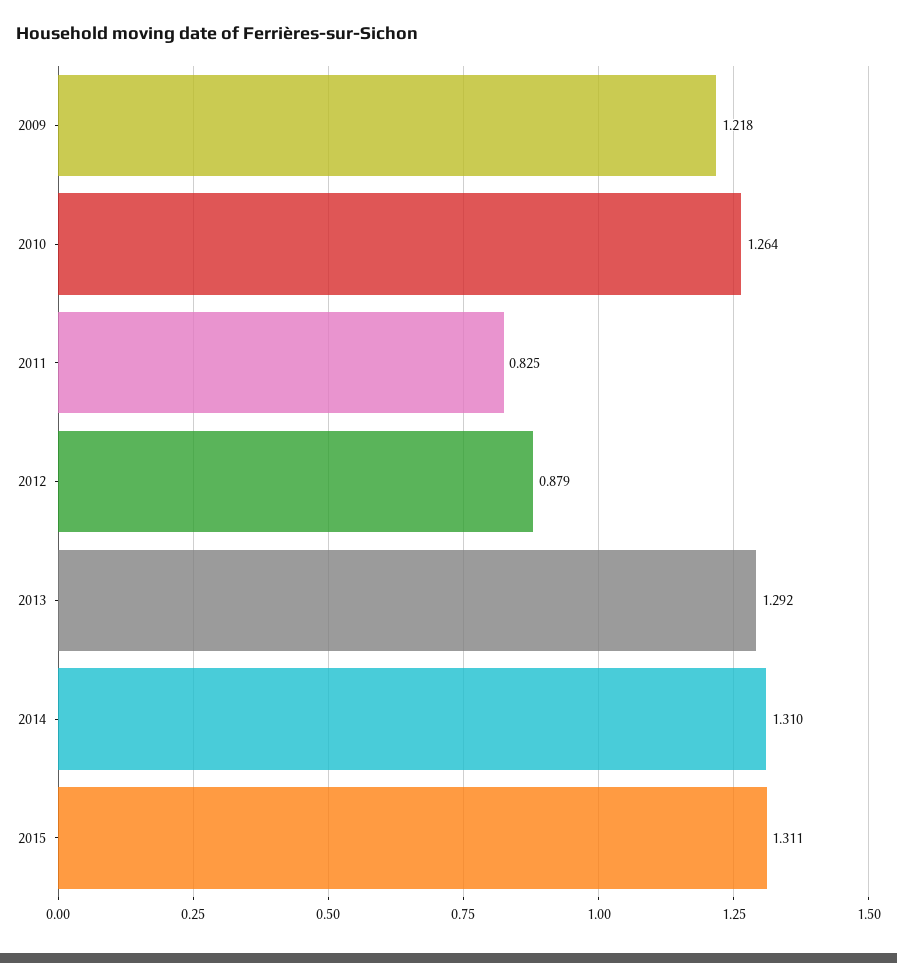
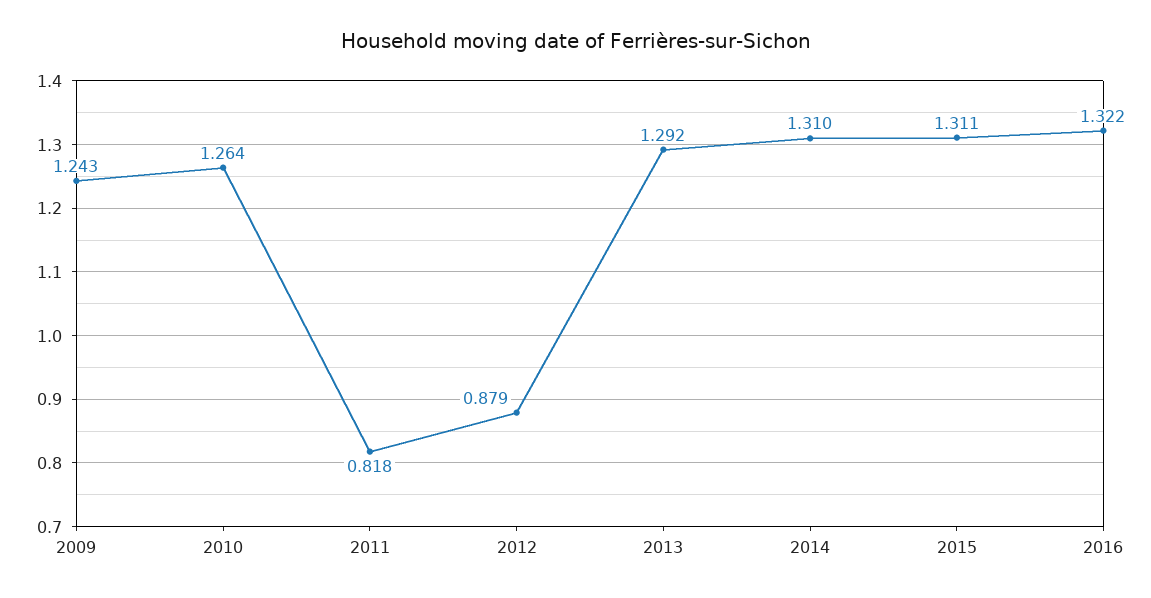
2009: 1.218 -> 1.243
2011: 0.825 -> 0.818
2016: none -> 1.322

